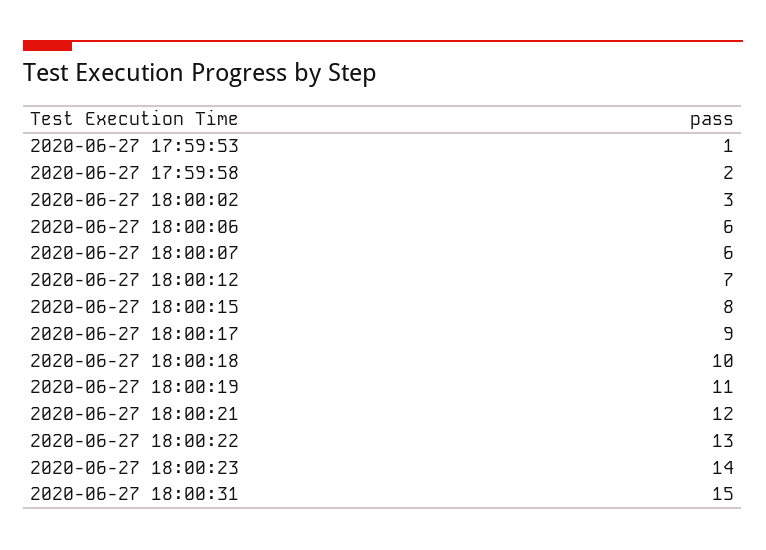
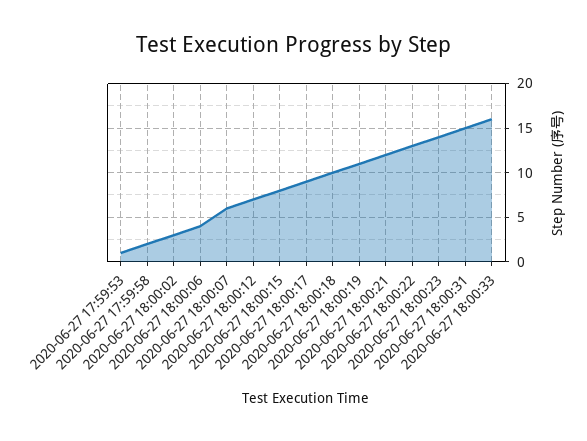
2020-06-27 18:00:06: 6 -> 4
2020-06-27 18:00:33: none -> 16

